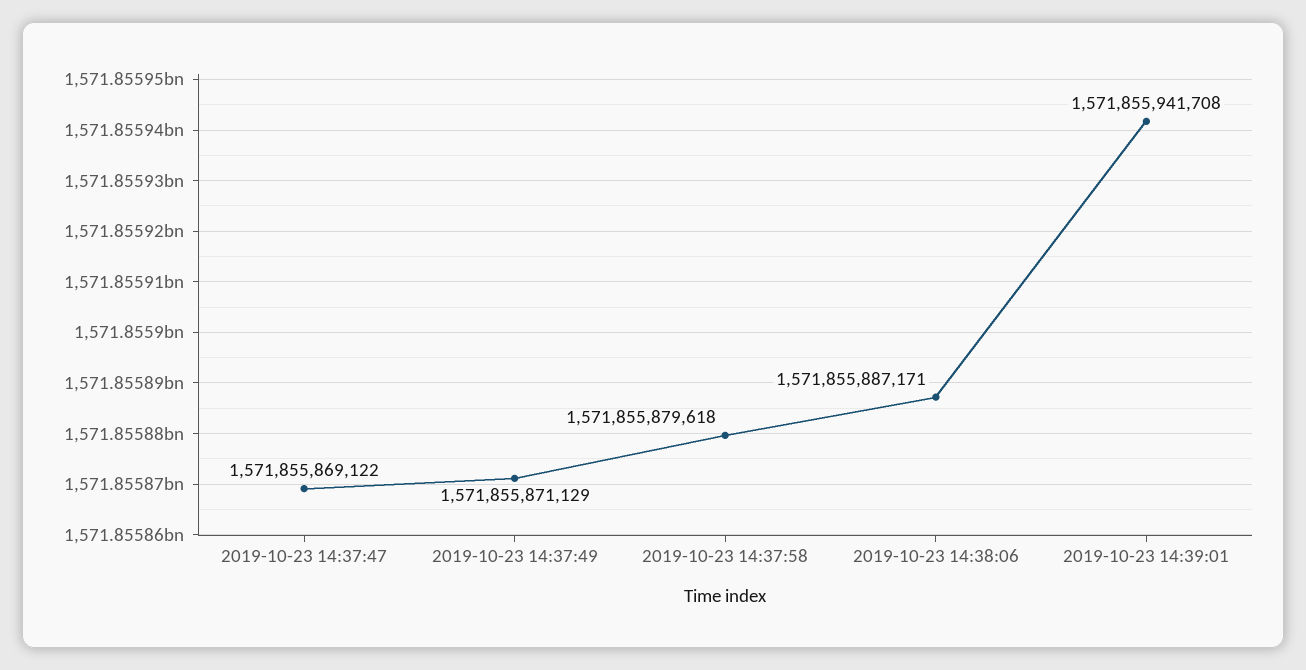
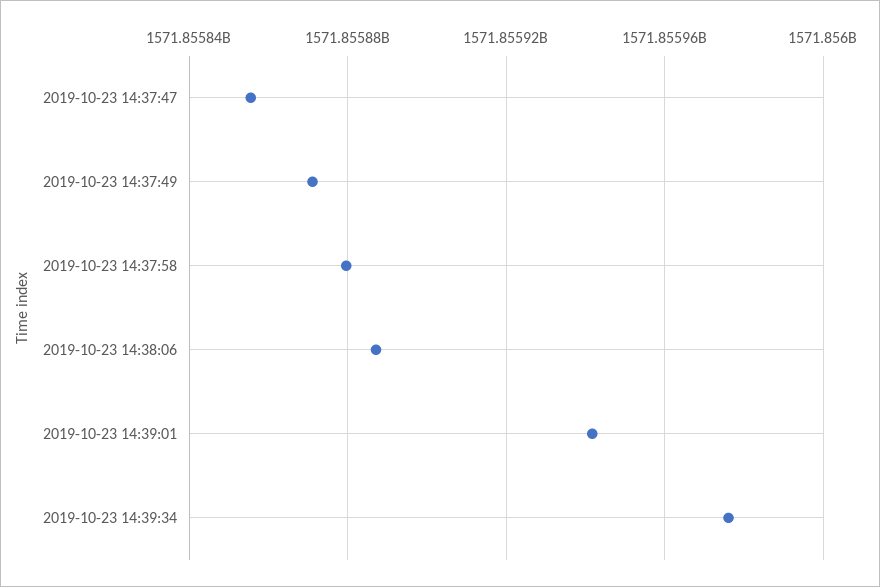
2019-10-23 14:37:47: 1571855869122 -> 1571855855000
2019-10-23 14:39:34: none -> 1571855975000

